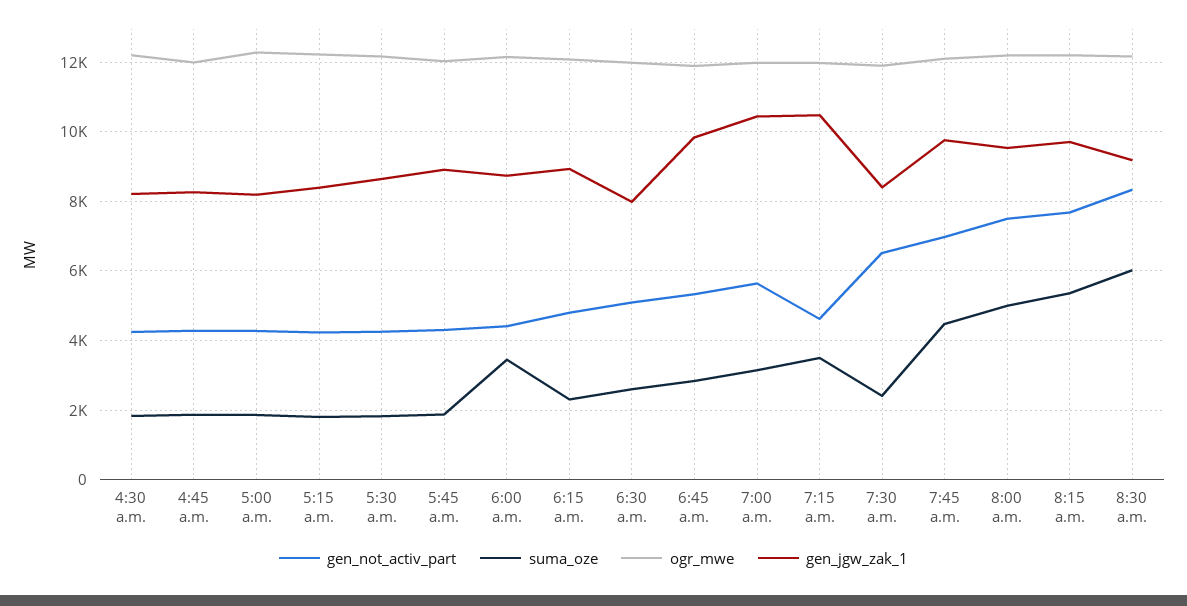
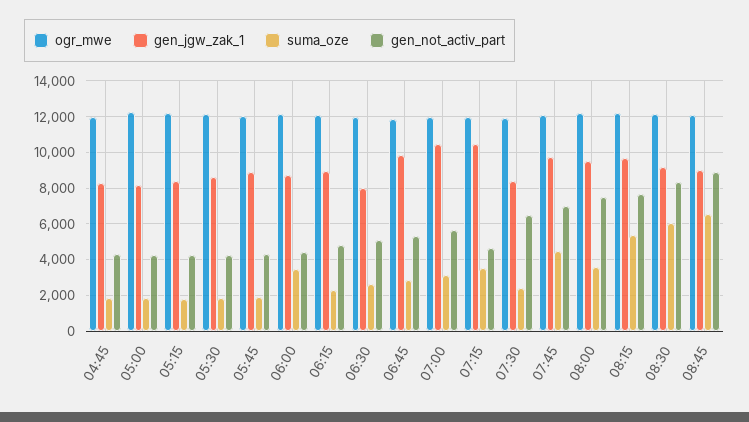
gen_not_activ_part, 4:30 a.m.: 4200 -> none
suma_oze, 4:30 a.m.: 1800 -> none
ogr_mwe, 4:30 a.m.: 12200 -> none
gen_jgw_zak_1, 4:30 a.m.: 8200 -> none
suma_oze, 8:00 a.m.: 5000 -> 3500
ogr_mwe, 08:45: none -> 12000
gen_jgw_zak_1, 08:45: none -> 9000
suma_oze, 08:45: none -> 6500
gen_not_activ_part, 08:45: none -> 9000

